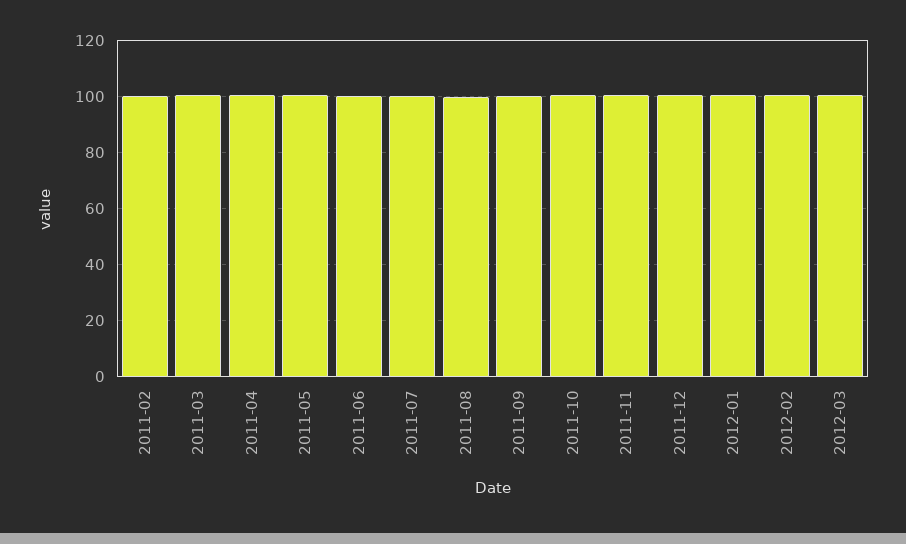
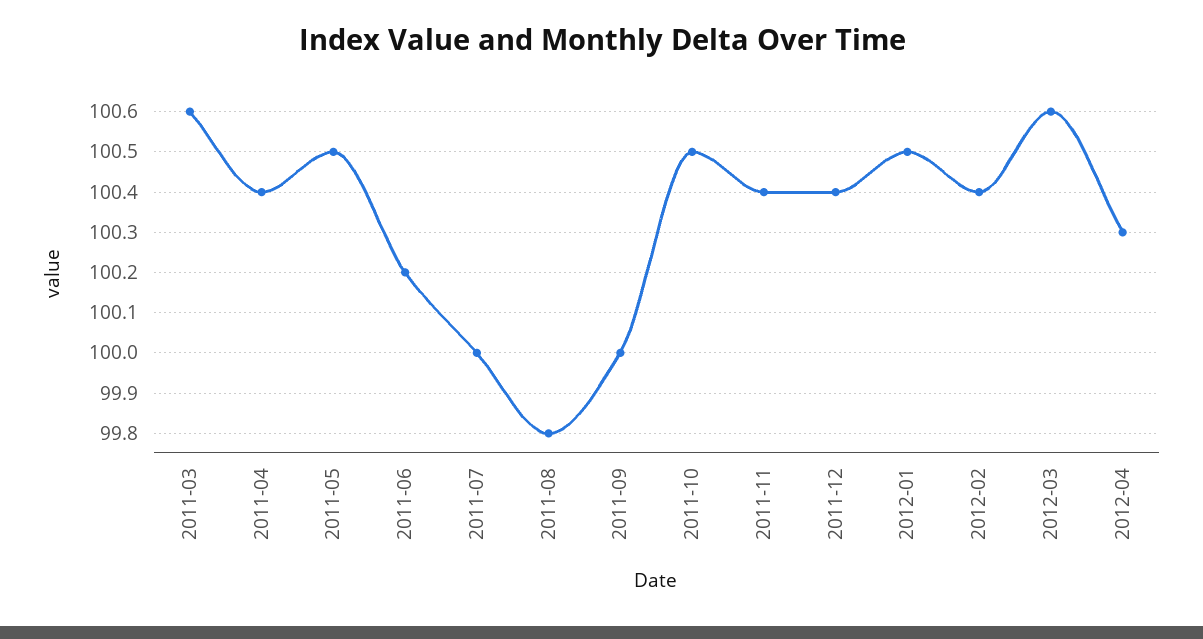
2011-02: 100 -> none
2012-04: none -> 100.3

